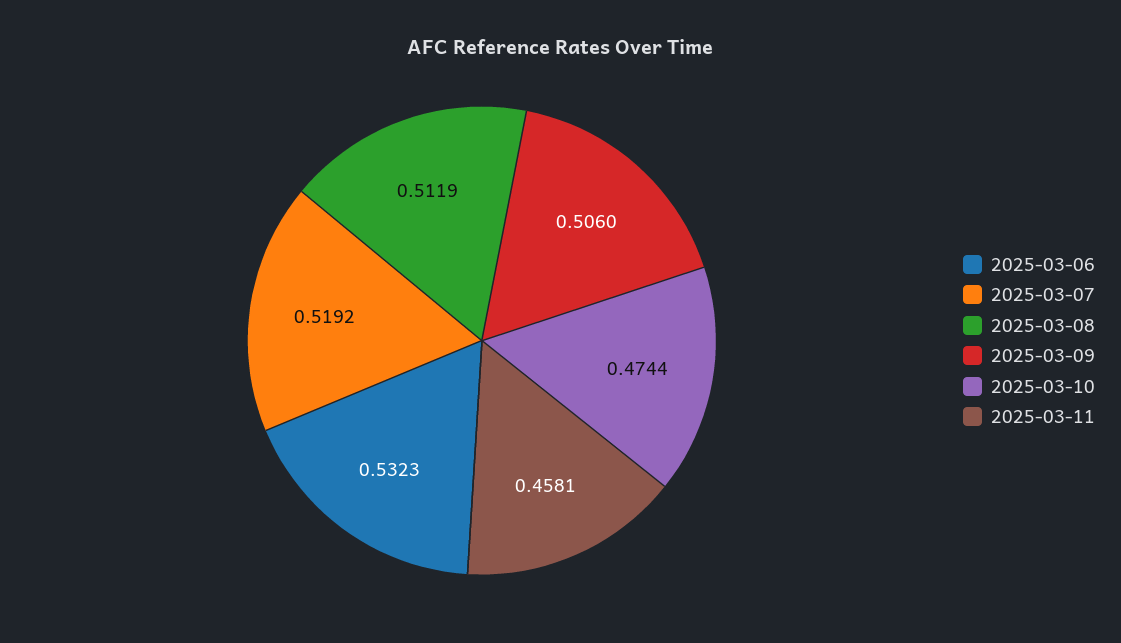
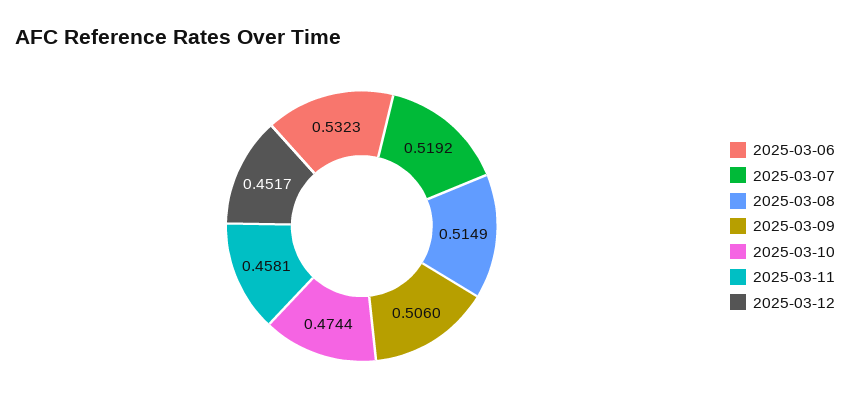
2025-03-08: 0.5119 -> 0.5149
2025-03-12: none -> 0.4517

